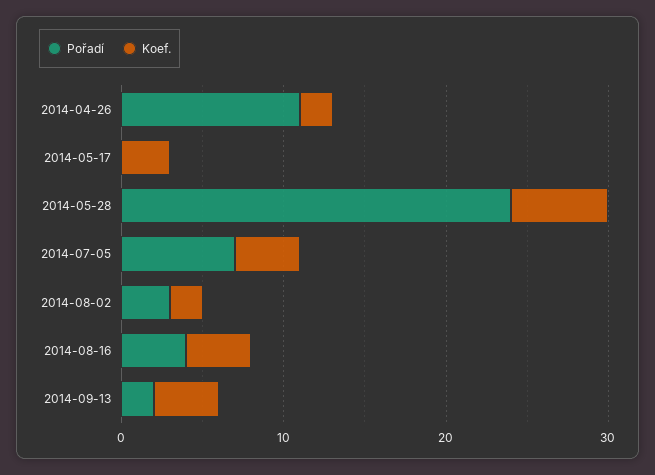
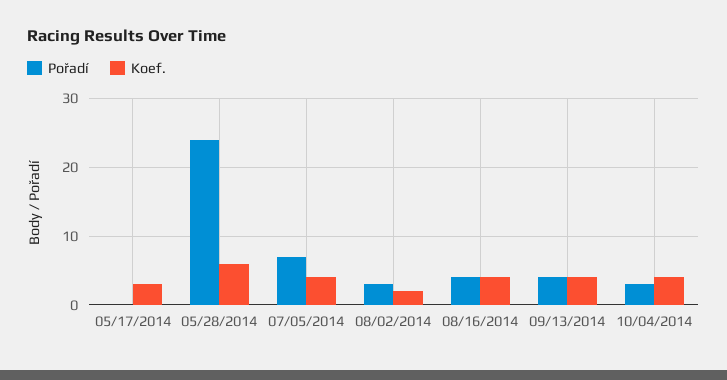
Pořadí, 2014-04-26: 11 -> none
Koef., 2014-04-26: 2 -> none
Pořadí, 2014-09-13: 2 -> 4
Pořadí, 10/04/2014: none -> 3
Koef., 10/04/2014: none -> 4

